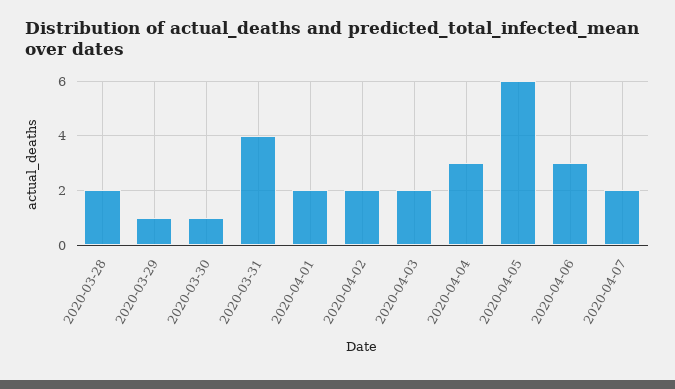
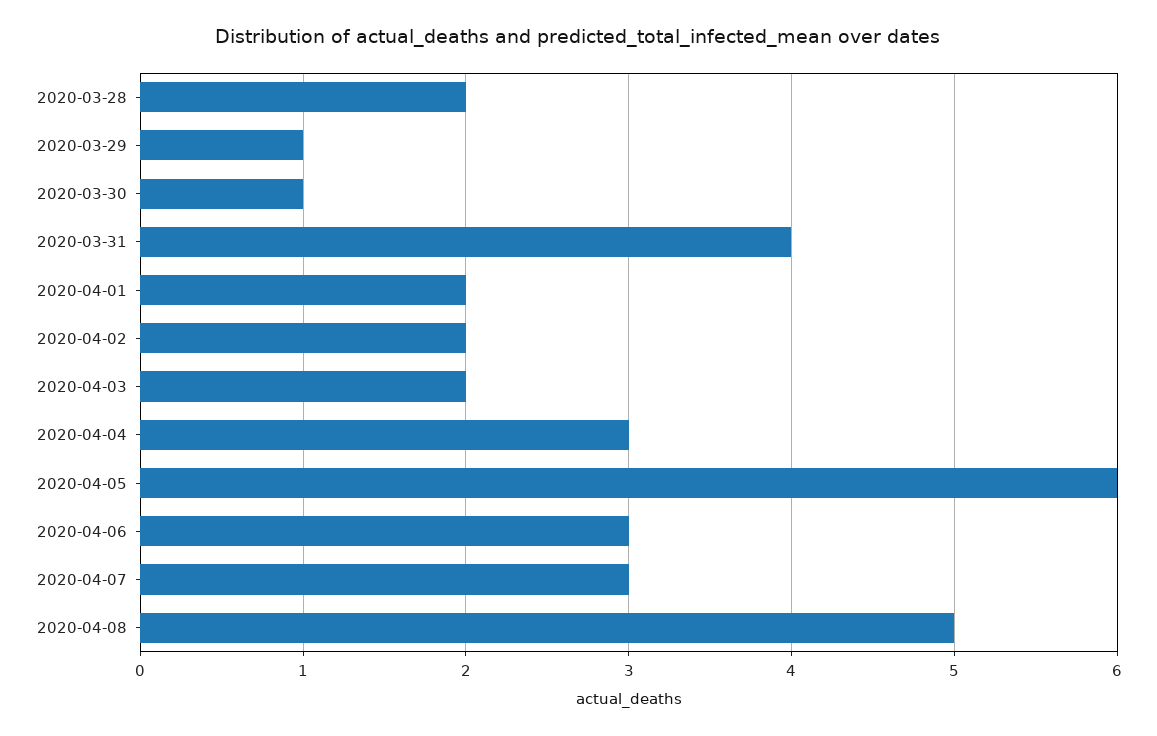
2020-04-07: 2 -> 3
2020-04-08: none -> 5

